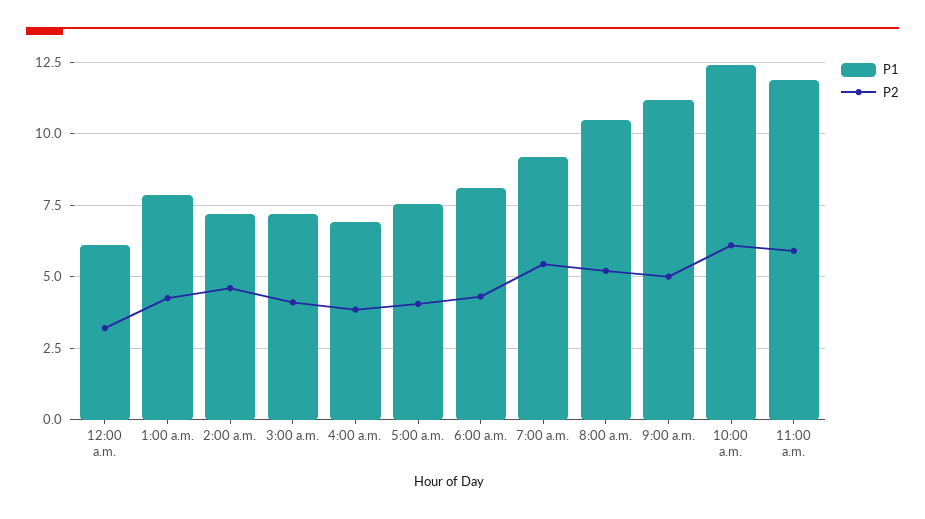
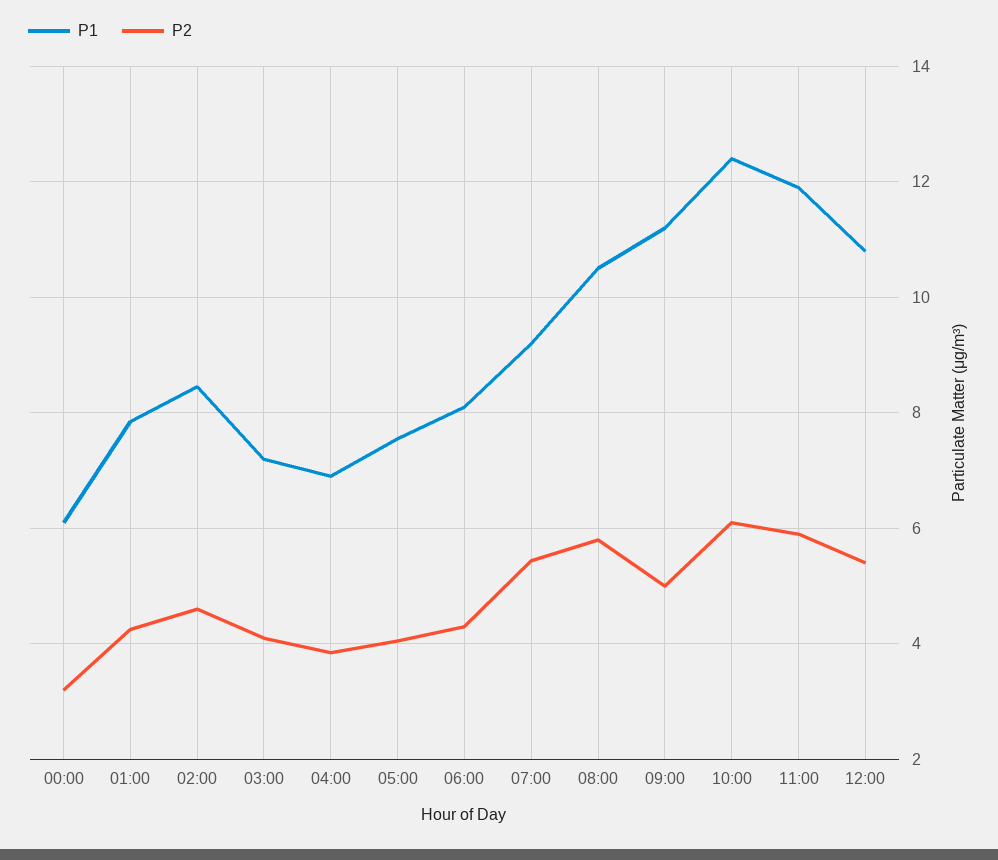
P1, 2:00 a.m.: 7.25 -> 8.4
P2, 8:00 a.m.: 5.25 -> 5.8
P1, 12:00: none -> 10.8
P2, 12:00: none -> 5.4

